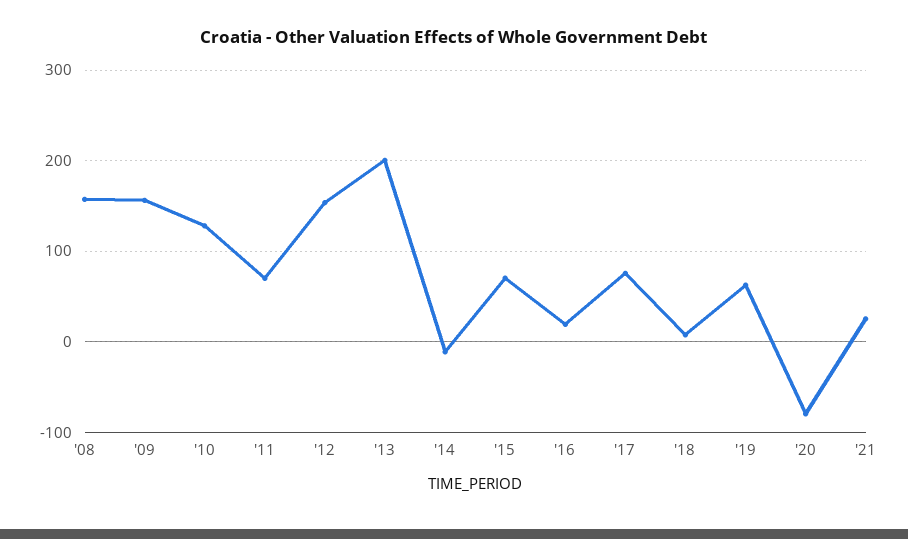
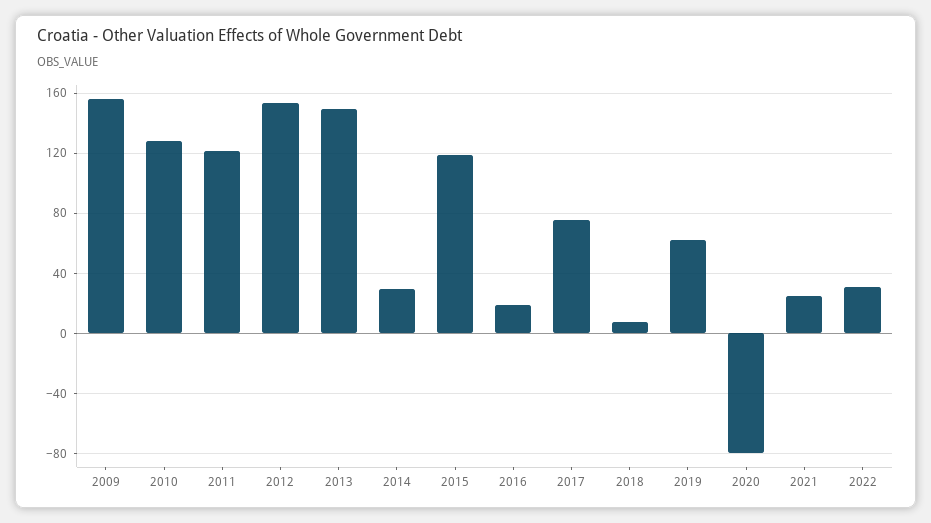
'08: 160 -> none
'11: 70 -> 120
'13: 200 -> 150
'14: -10 -> 30
'15: 70 -> 120
2022: none -> 30

